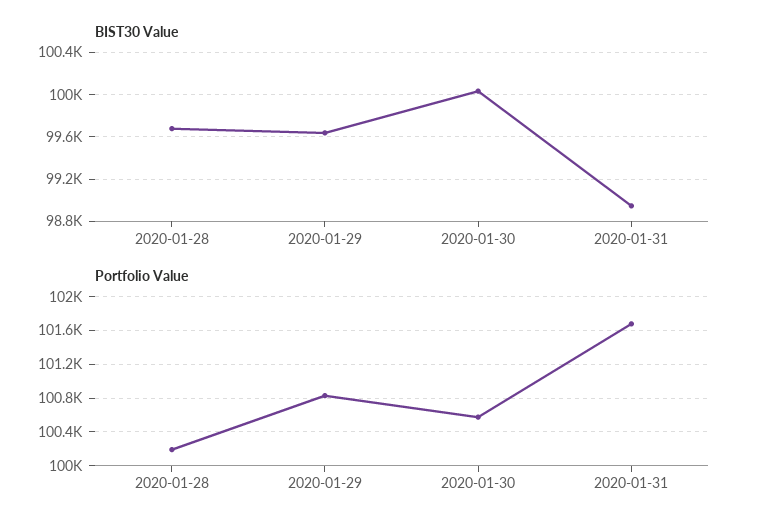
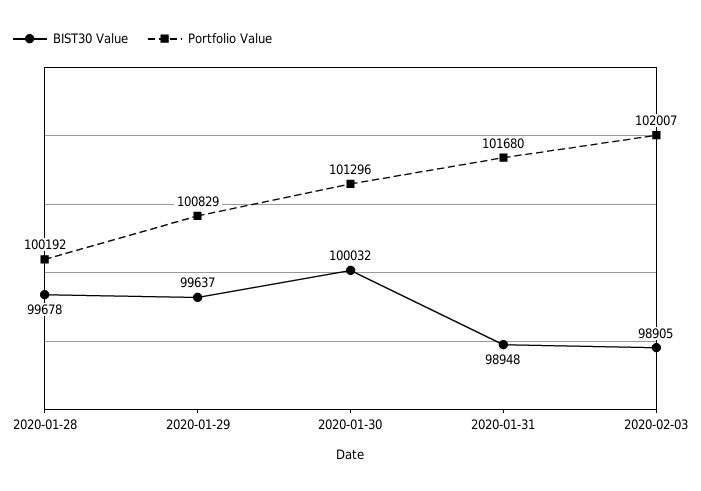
Portfolio Value, 2020-01-30: 100600 -> 101296
BIST30 Value, 2020-02-03: none -> 98905
Portfolio Value, 2020-02-03: none -> 102007

